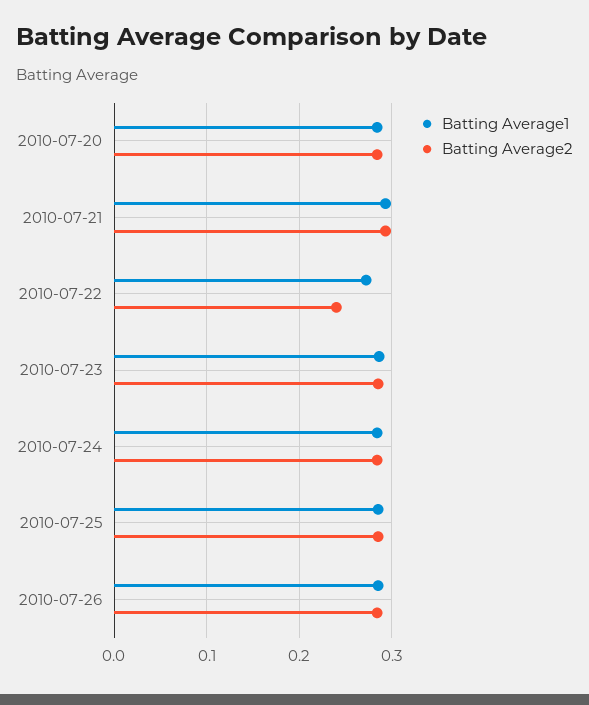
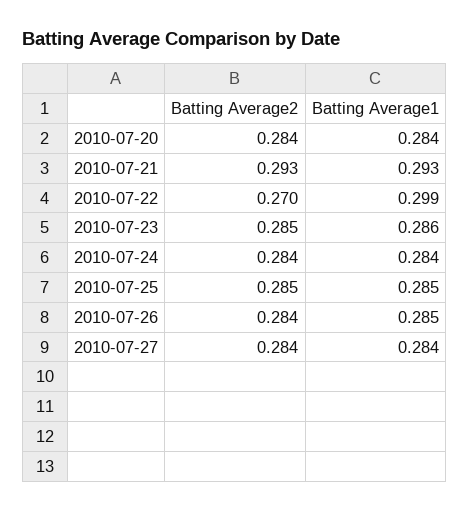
Batting Average1, 2010-07-22: 0.27 -> 0.299
Batting Average2, 2010-07-22: 0.24 -> 0.27
Batting Average2, 2010-07-27: none -> 0.284
Batting Average1, 2010-07-27: none -> 0.284

